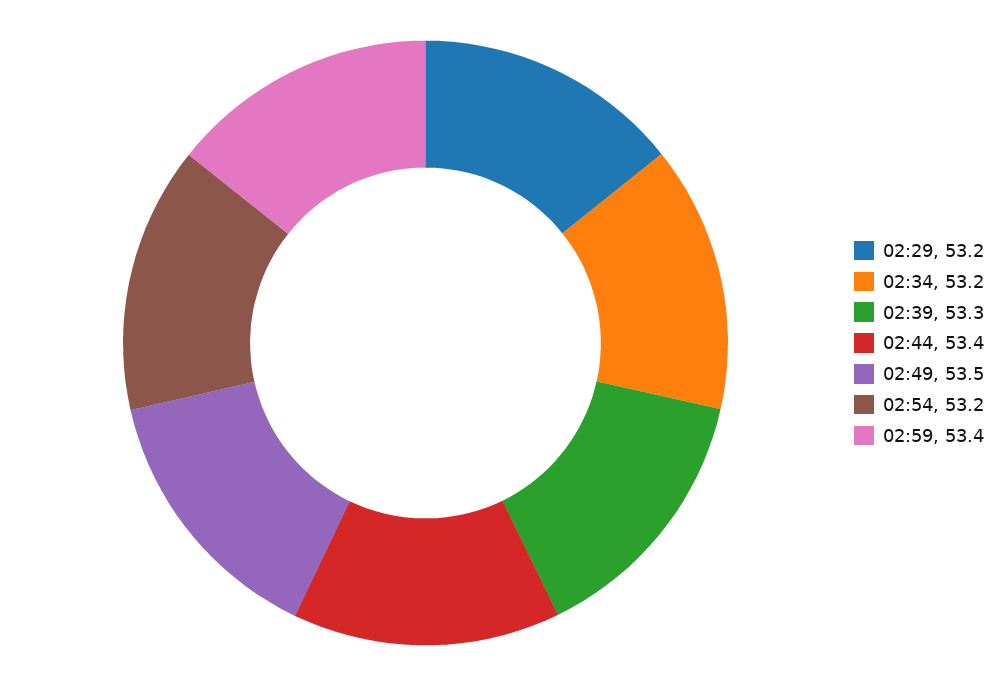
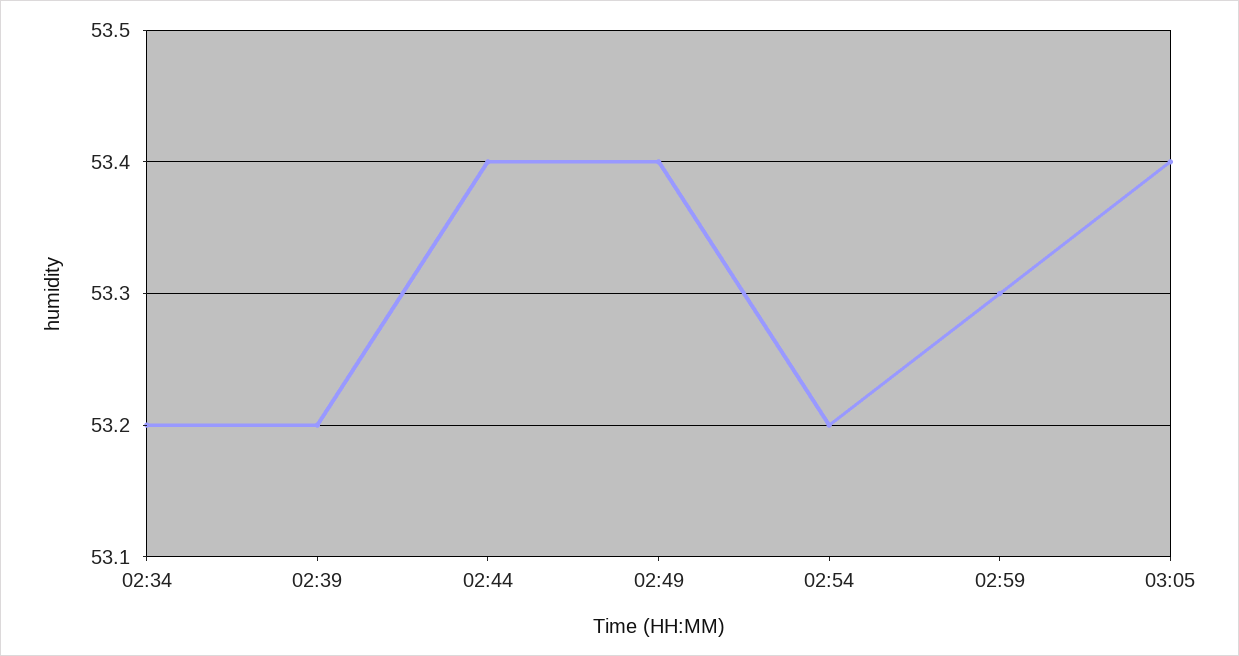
02:29: 53.2 -> none
02:39: 53.3 -> 53.2
02:49: 53.5 -> 53.4
02:59: 53.4 -> 53.3
03:05: none -> 53.4

